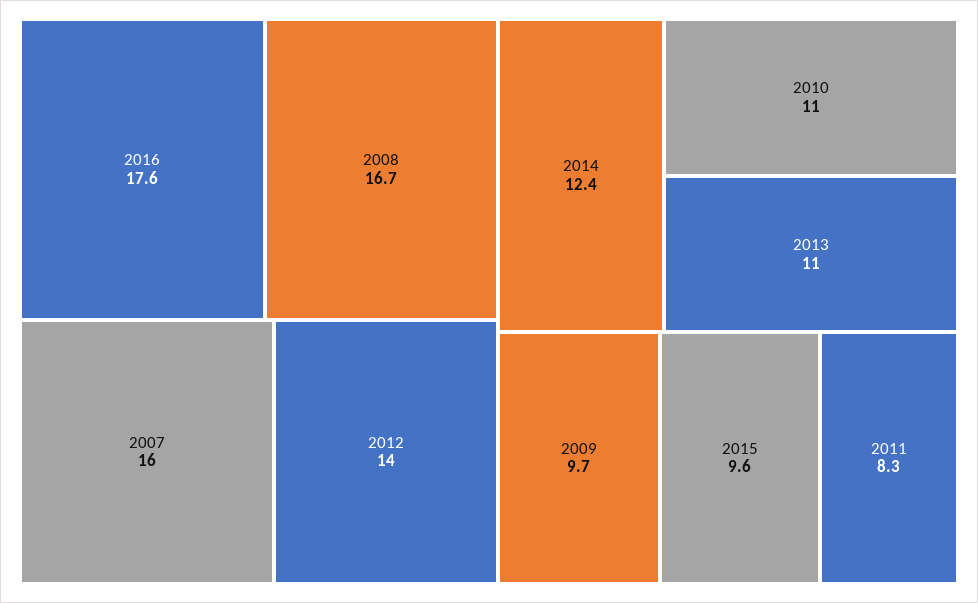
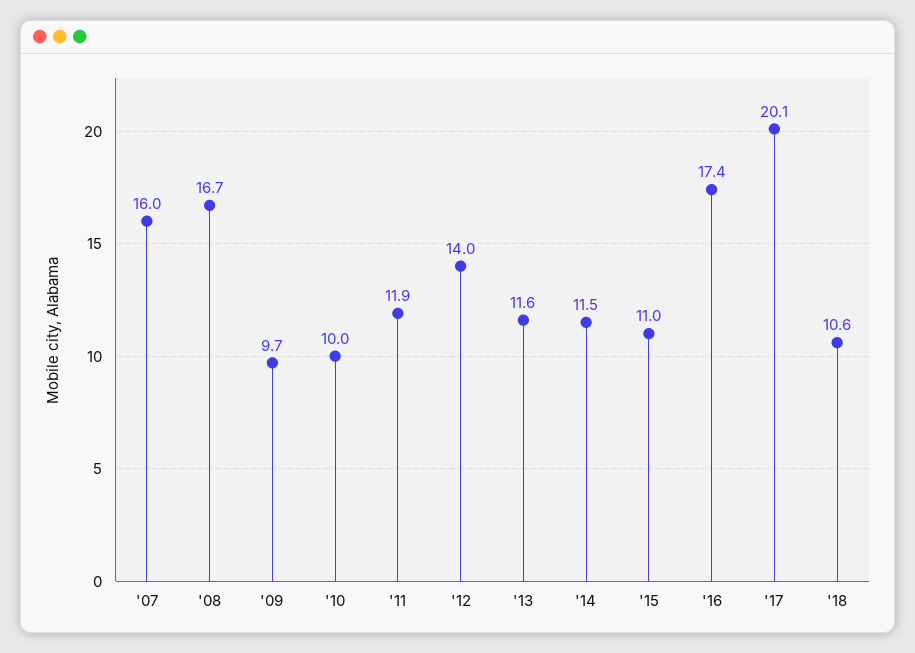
2016: 17.6 -> 17.4
2014: 12.4 -> 11.5
2010: 11 -> 10
2013: 11 -> 11.6
2015: 9.6 -> 11
2011: 8.3 -> 11.9
'17: none -> 20.1
'18: none -> 10.6

